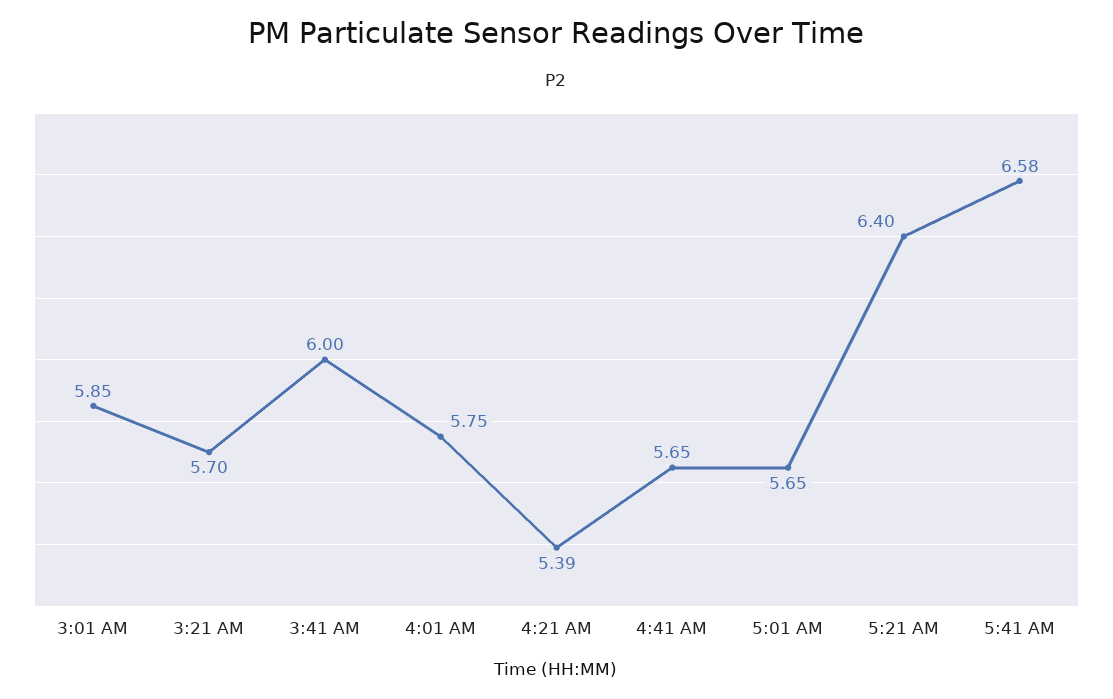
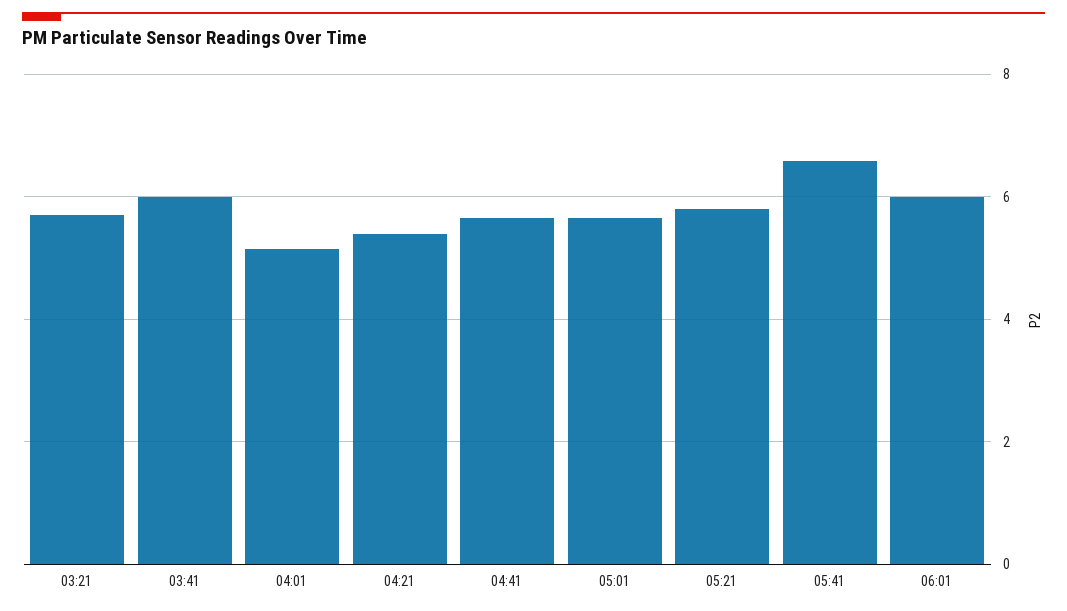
3:01 AM: 5.85 -> none
4:01 AM: 5.75 -> 5.2
5:21 AM: 6.4 -> 5.8
06:01: none -> 6

